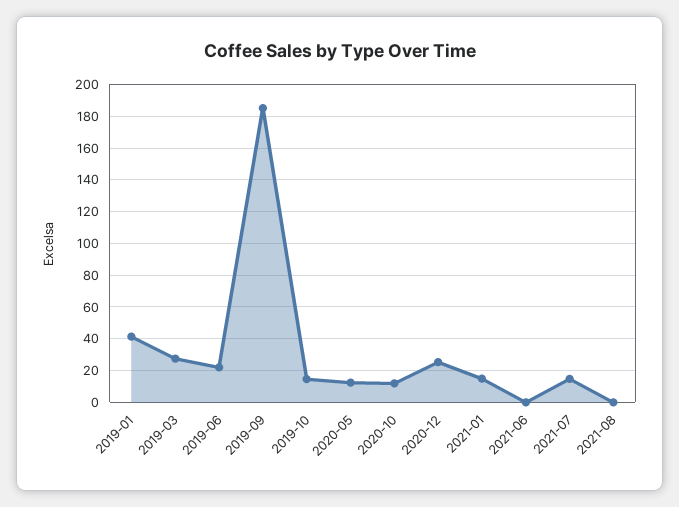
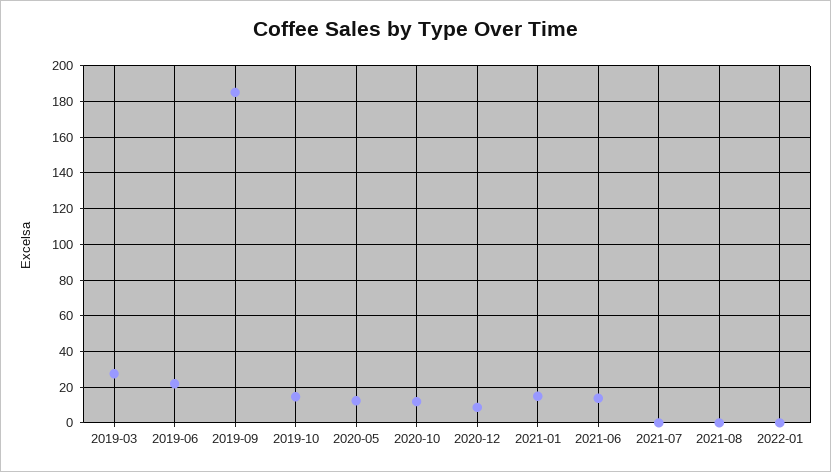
2019-01: 40 -> none
2020-12: 25 -> 10
2021-06: 0 -> 15
2021-07: 15 -> 0
2022-01: none -> 0

